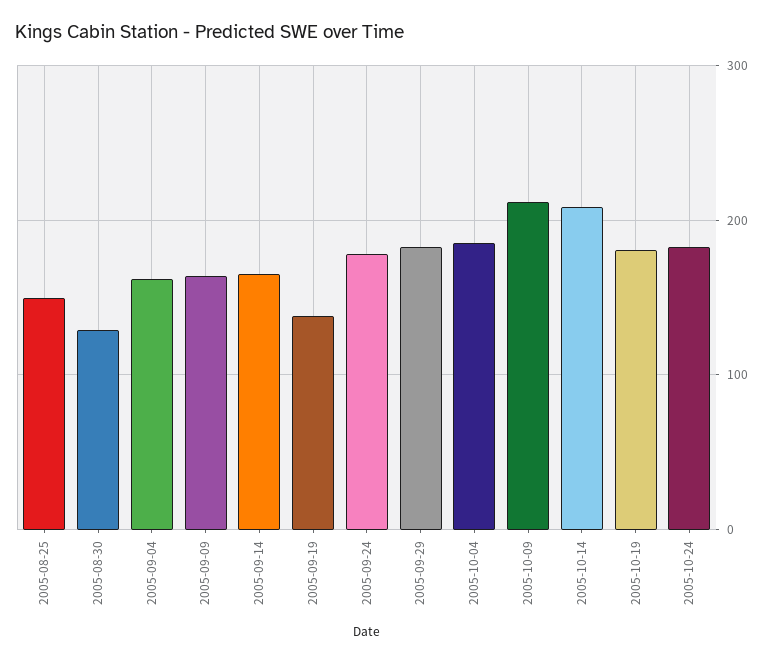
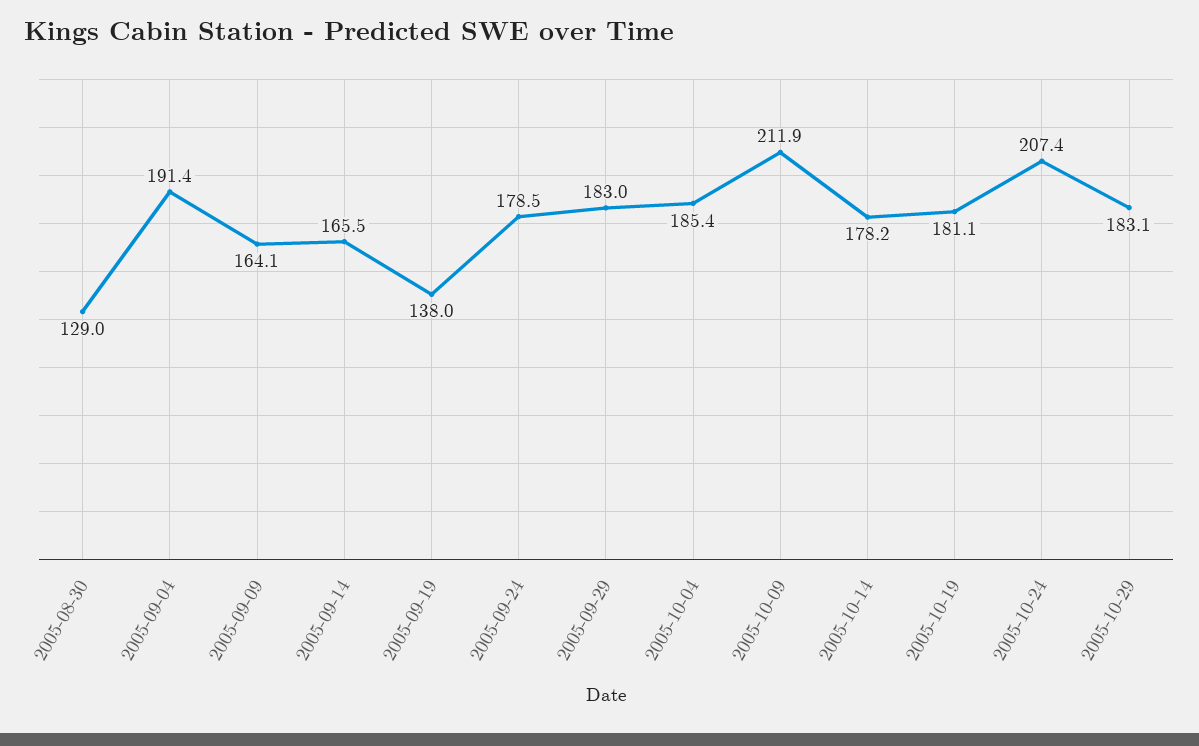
2005-08-25: 150 -> none
2005-09-04: 160 -> 191.4
2005-10-14: 210 -> 178.2
2005-10-24: 180 -> 207.4
2005-10-29: none -> 183.1

